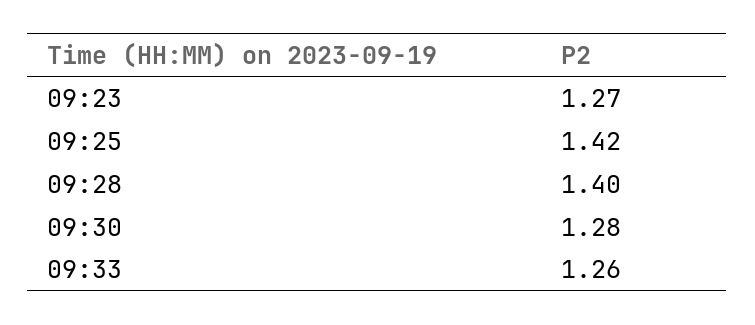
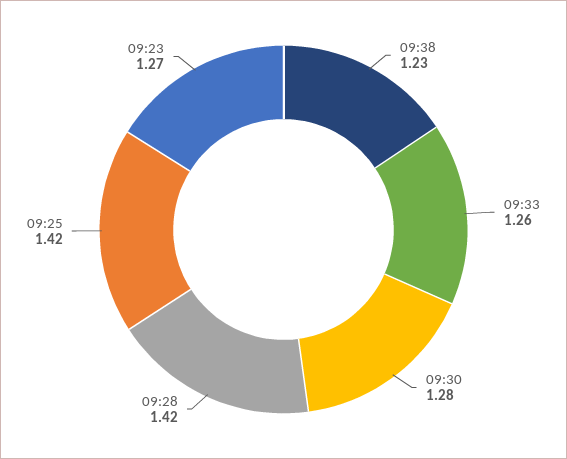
09:28: 1.4 -> 1.42
09:38: none -> 1.23

